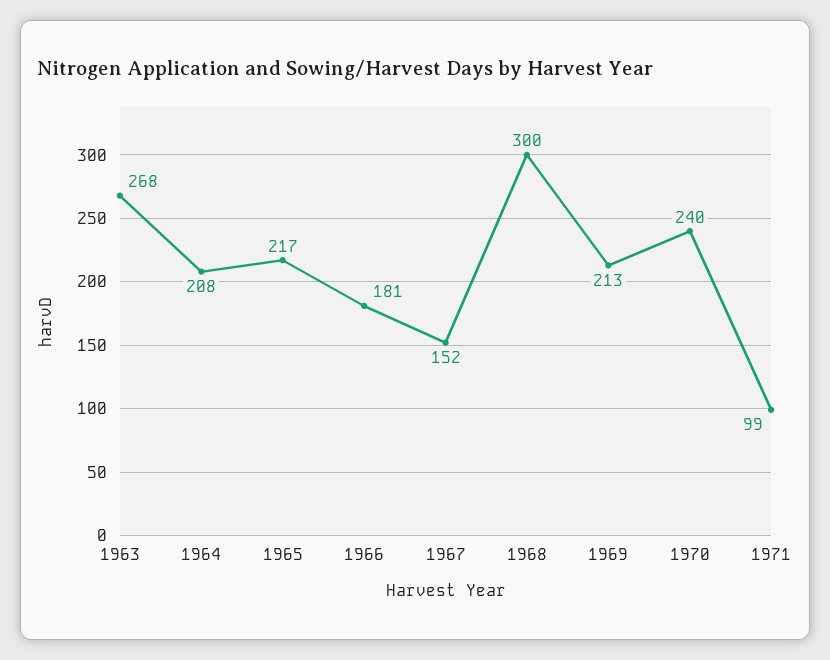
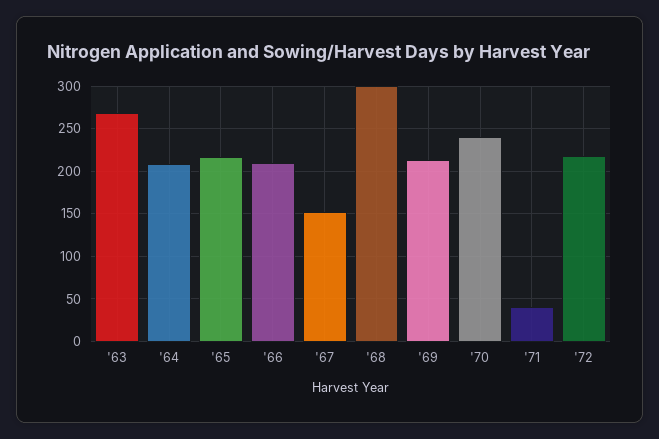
1966: 181 -> 210
1971: 99 -> 40
'72: none -> 220

